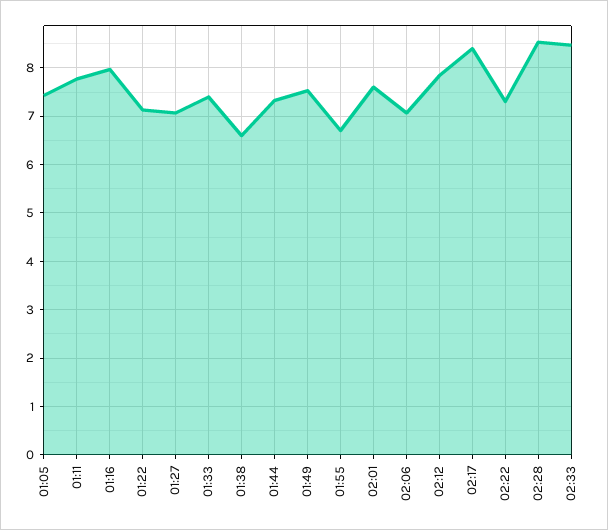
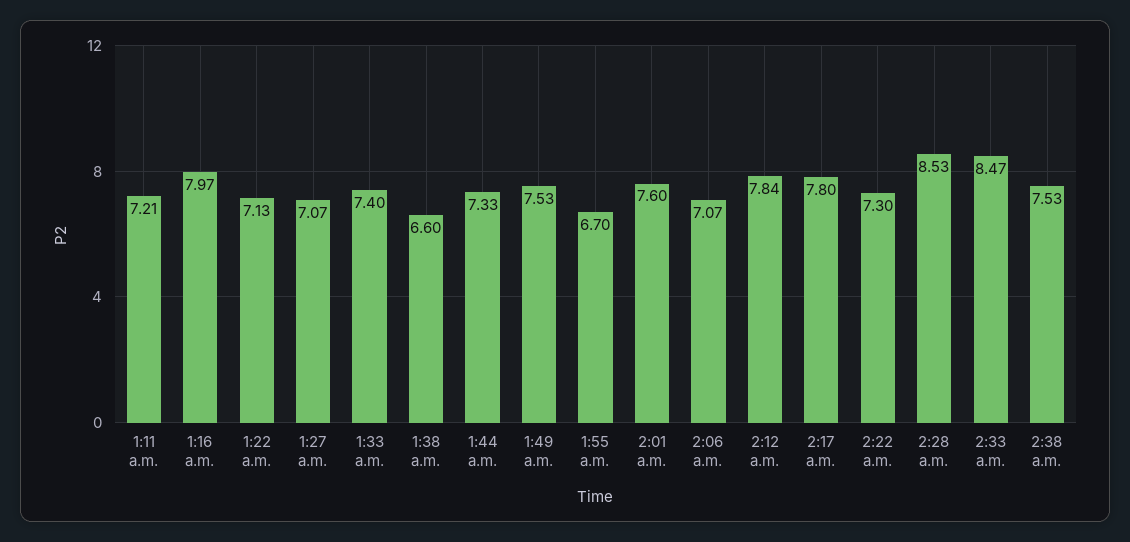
01:05: 7.4 -> none
01:11: 7.8 -> 7.21
02:17: 8.4 -> 7.8
2:38 a.m.: none -> 7.53

